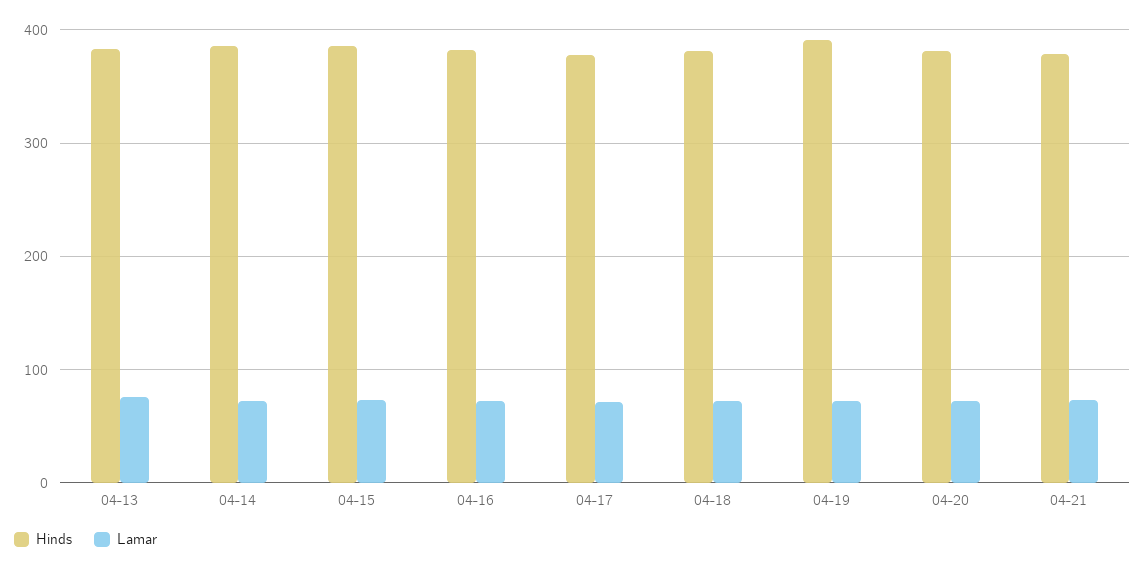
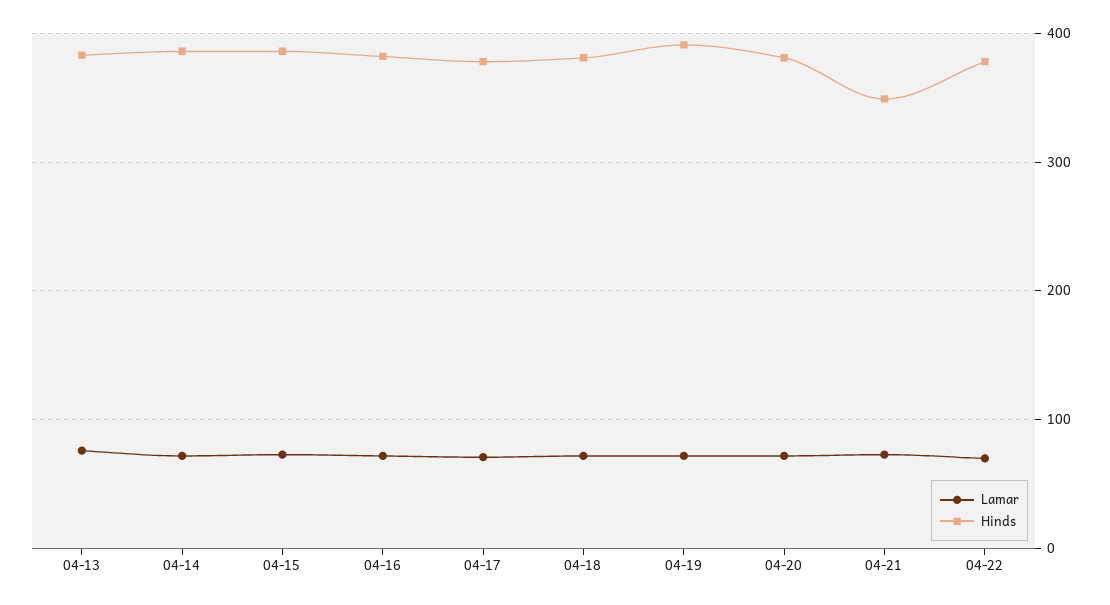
Hinds, 04-21: 380 -> 350
Lamar, 04-22: none -> 70
Hinds, 04-22: none -> 380

